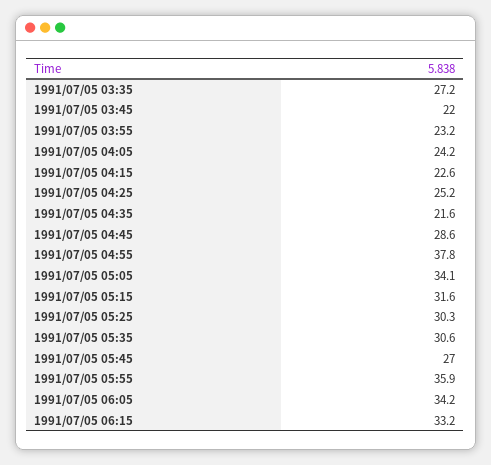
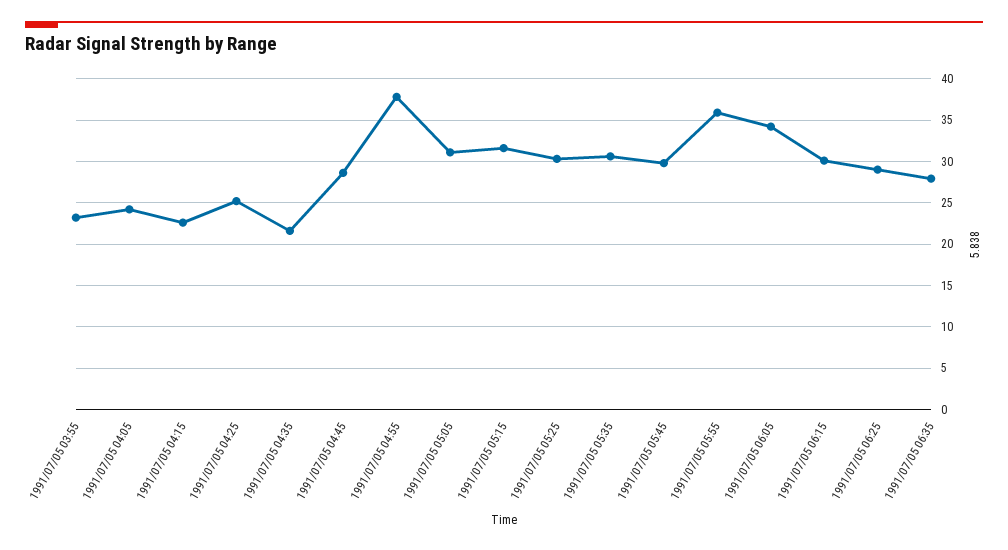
1991/07/05 03:35: 27.2 -> none
1991/07/05 03:45: 22 -> none
1991/07/05 05:05: 34.1 -> 31
1991/07/05 05:45: 27 -> 30
1991/07/05 06:15: 33.2 -> 30
1991/07/05 06:25: none -> 29
1991/07/05 06:35: none -> 28

